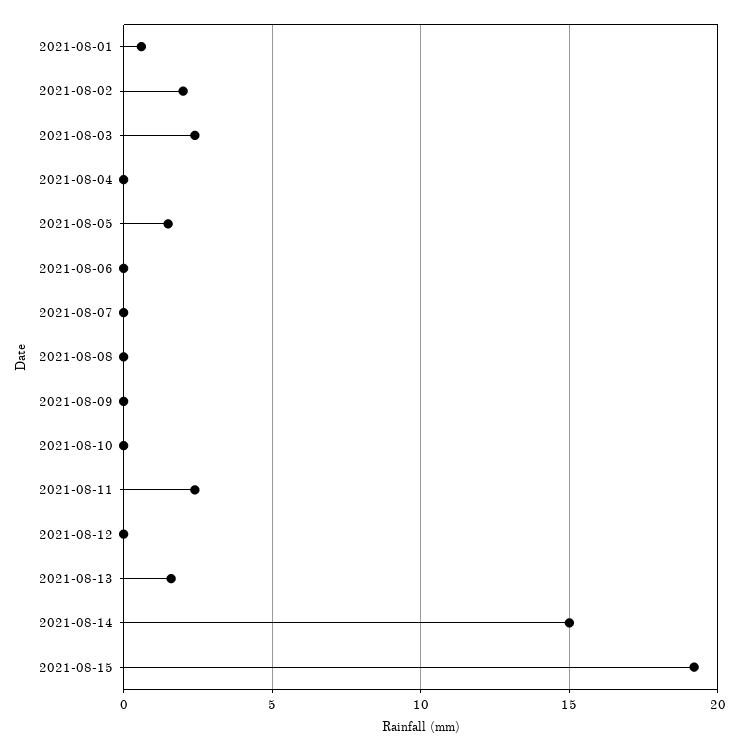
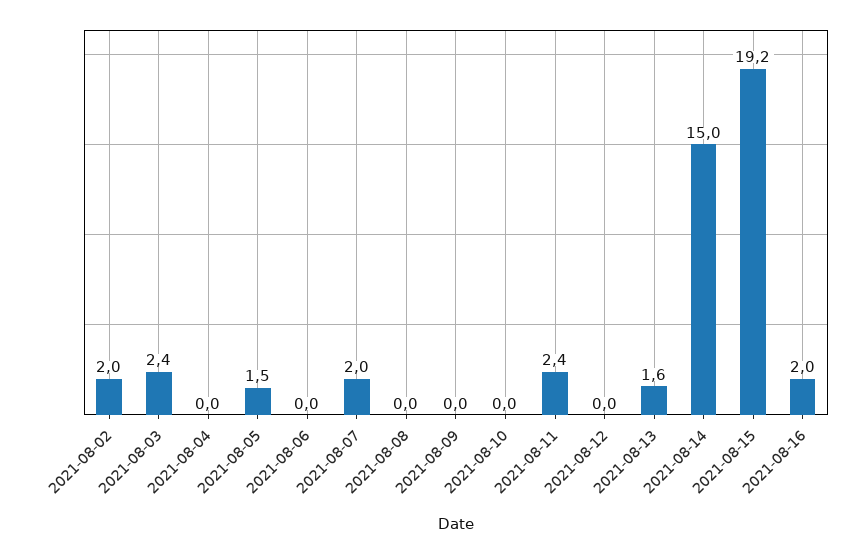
2021-08-01: 0.5 -> none
2021-08-07: 0 -> 2
2021-08-16: none -> 2

